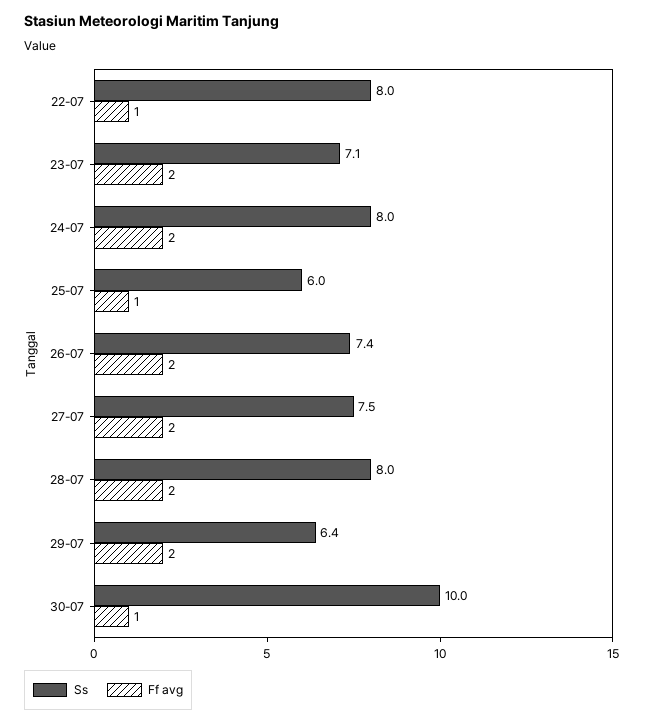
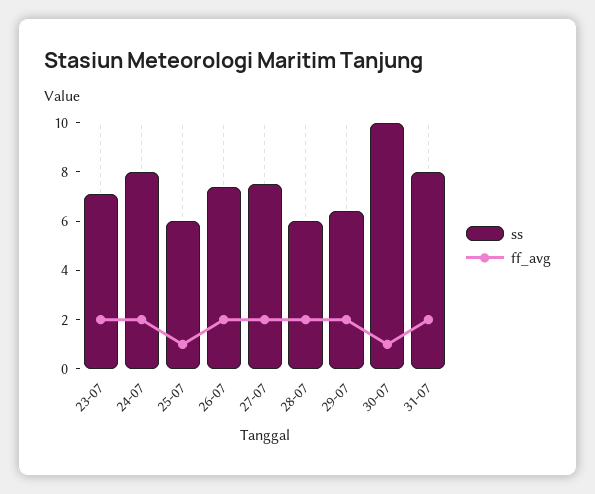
Ss, 22-07: 8 -> none
Ff avg, 22-07: 1 -> none
Ss, 28-07: 8 -> 6
Ss, 31-07: none -> 8
Ff avg, 31-07: none -> 2

